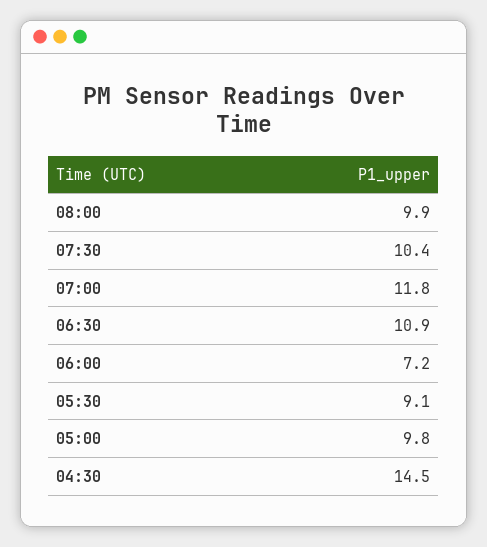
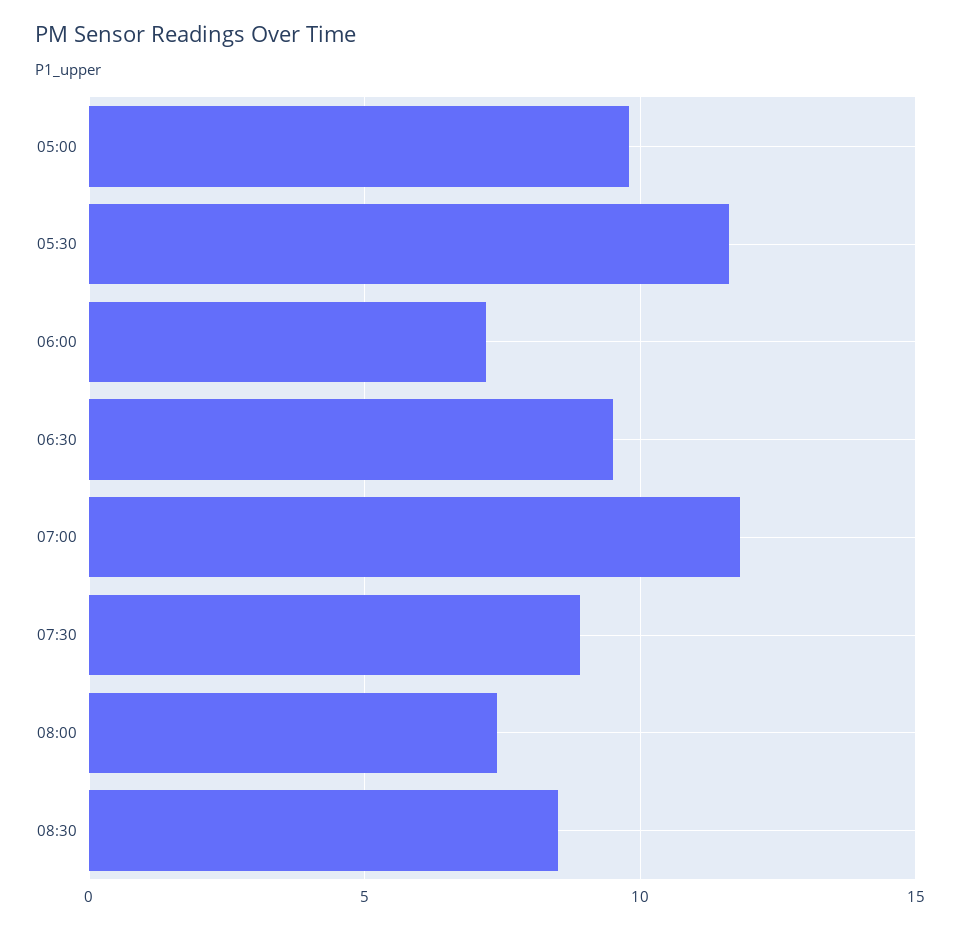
08:00: 9.9 -> 7.5
07:30: 10.4 -> 9
06:30: 10.9 -> 9.5
05:30: 9.1 -> 11.5
04:30: 14.5 -> none
08:30: none -> 8.5

